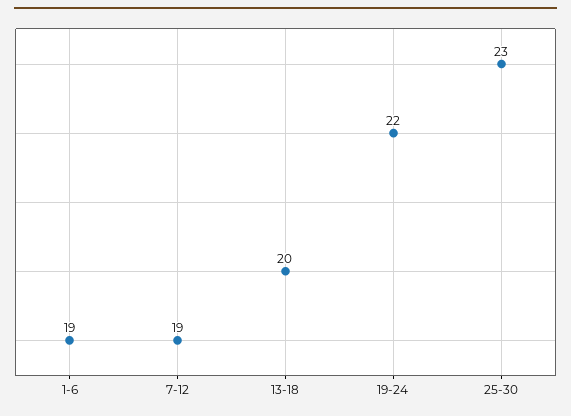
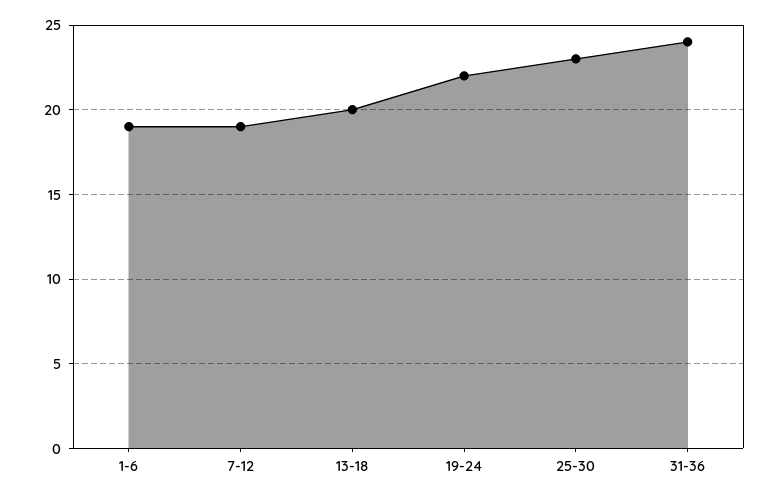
31-36: none -> 24

